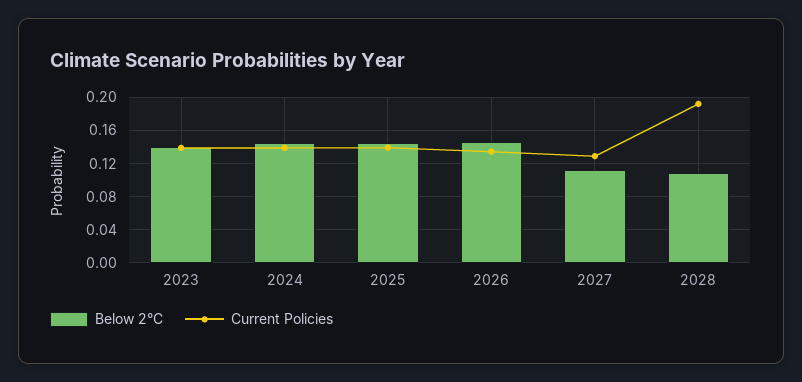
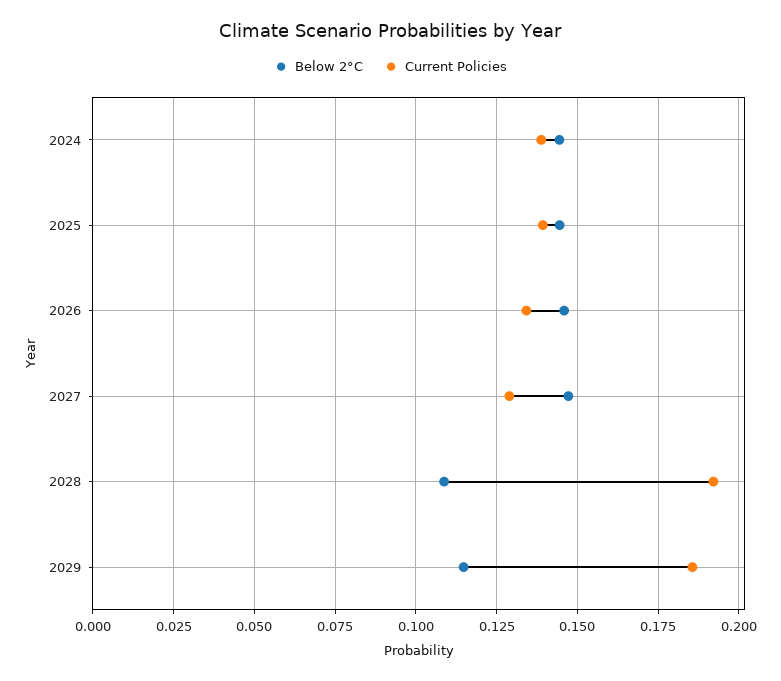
Below 2°C, 2023: 0.14 -> none
Current Policies, 2023: 0.14 -> none
Below 2°C, 2027: 0.11 -> 0.1475
Below 2°C, 2029: none -> 0.115
Current Policies, 2029: none -> 0.185

